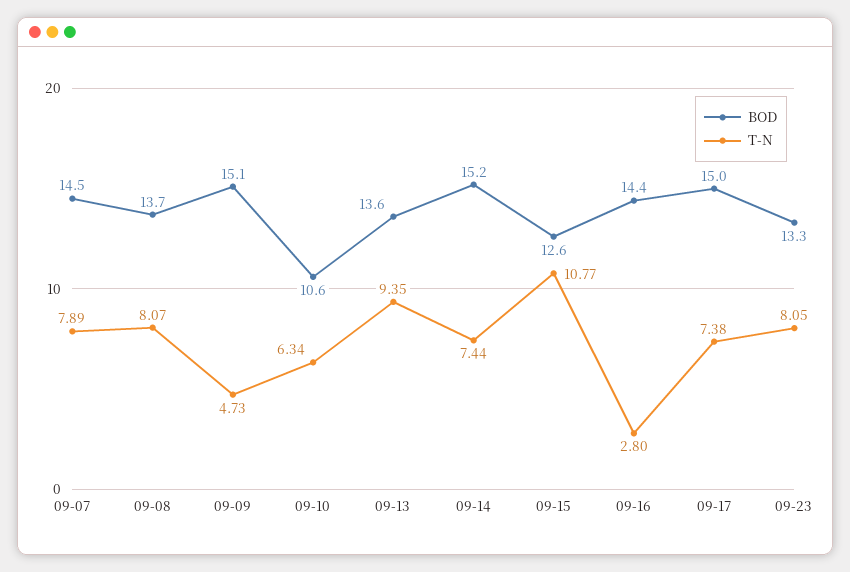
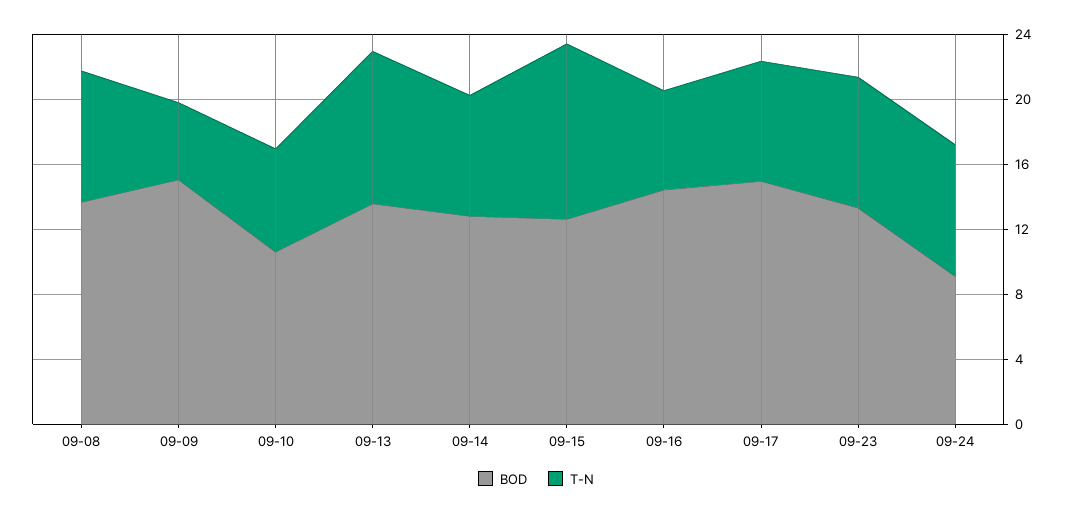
BOD, 09-07: 14.5 -> none
T-N, 09-07: 7.89 -> none
BOD, 09-14: 15.2 -> 13
T-N, 09-16: 2.8 -> 6
BOD, 09-24: none -> 9
T-N, 09-24: none -> 8

